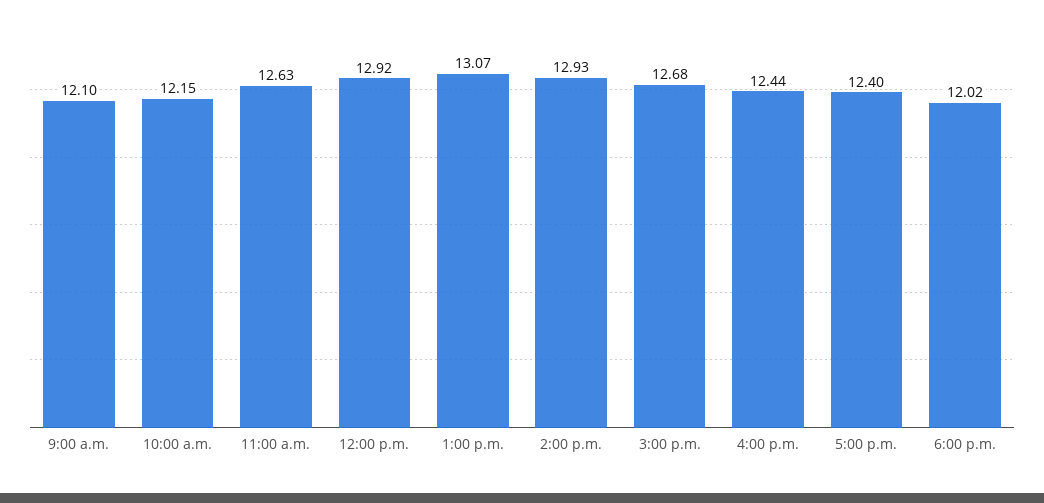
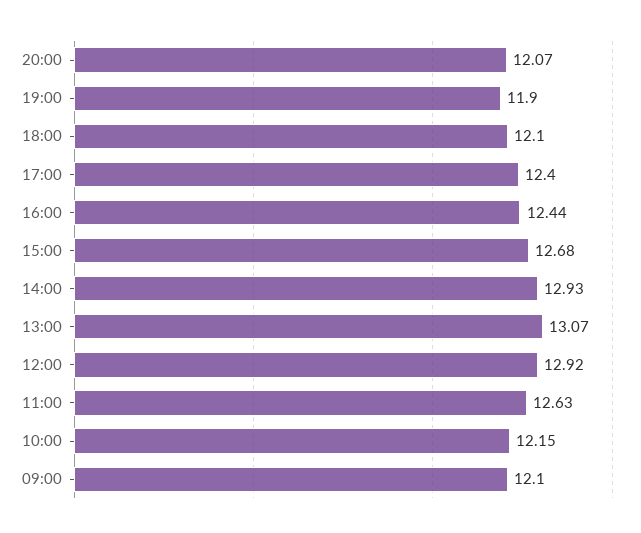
6:00 p.m.: 12.02 -> 12.1
20:00: none -> 12.07
19:00: none -> 11.9

